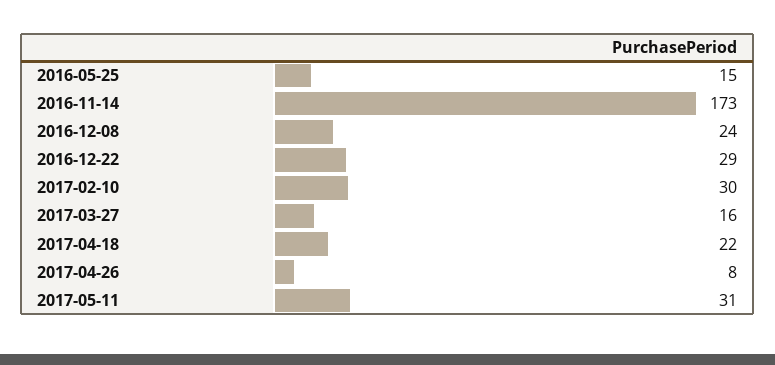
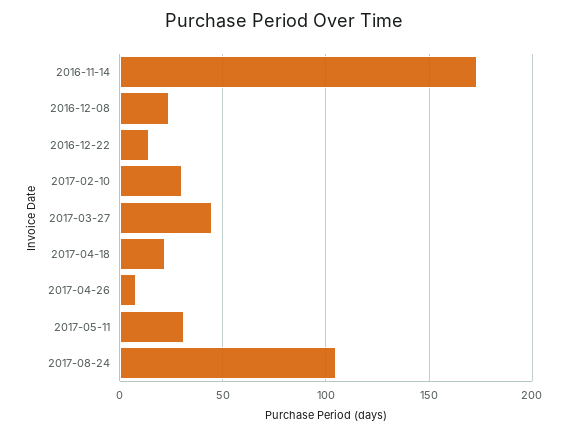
2016-05-25: 15 -> none
2016-12-22: 29 -> 15
2017-03-27: 16 -> 45
2017-08-24: none -> 105

